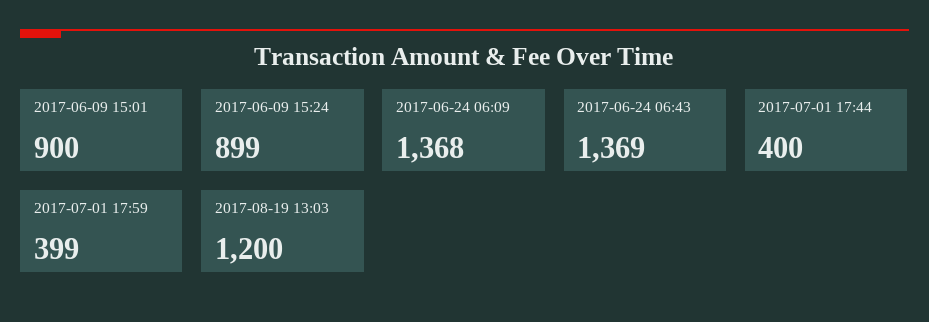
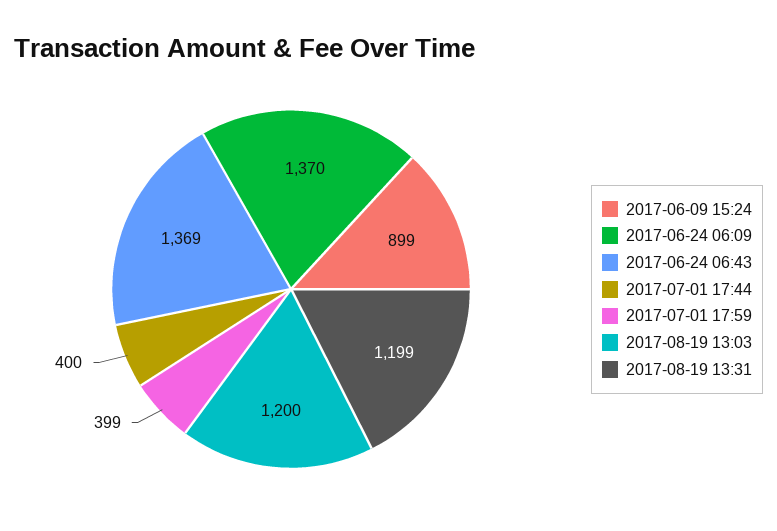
2017-06-09 15:01: 900 -> none
2017-06-24 06:09: 1368 -> 1370
2017-08-19 13:31: none -> 1199

